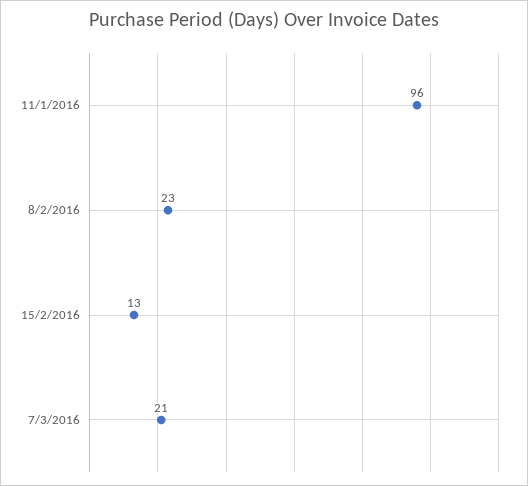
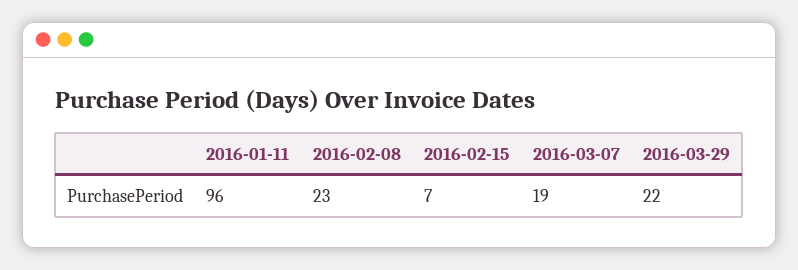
15/2/2016: 13 -> 7
7/3/2016: 21 -> 19
2016-03-29: none -> 22

